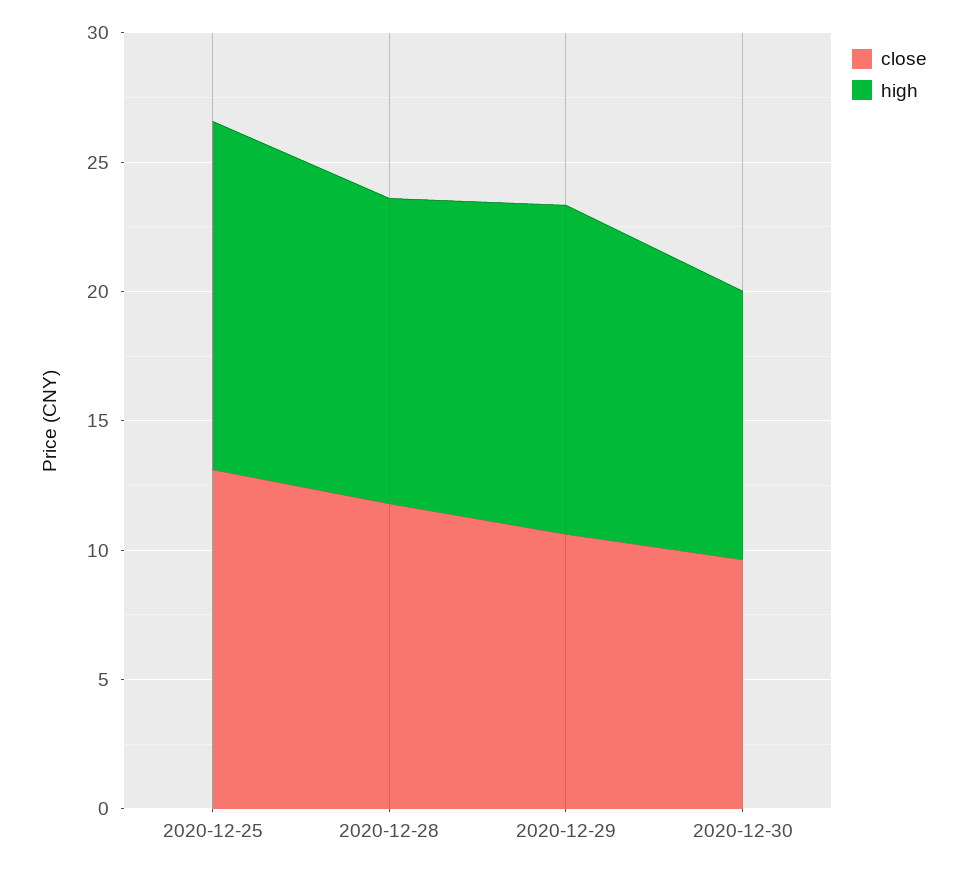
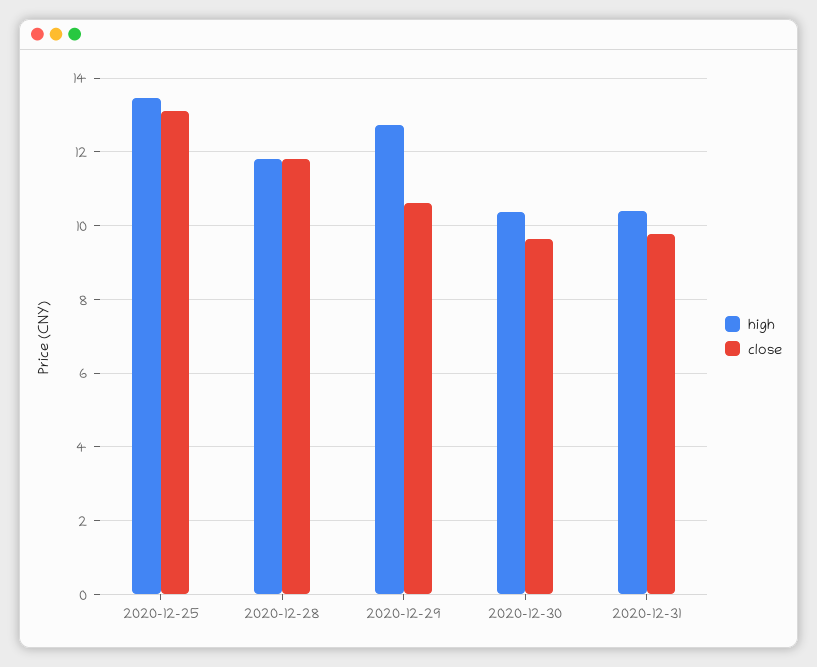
high, 2020-12-31: none -> 10.4
close, 2020-12-31: none -> 9.8

